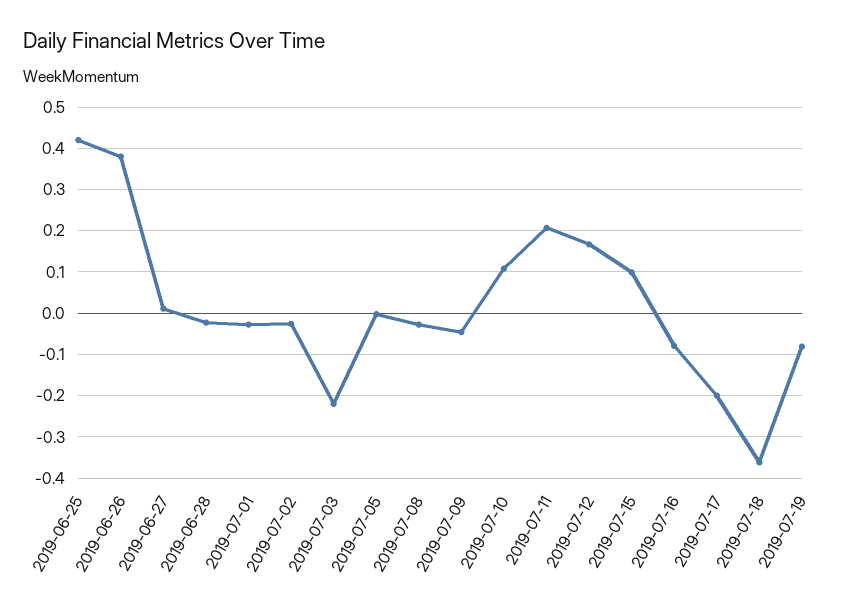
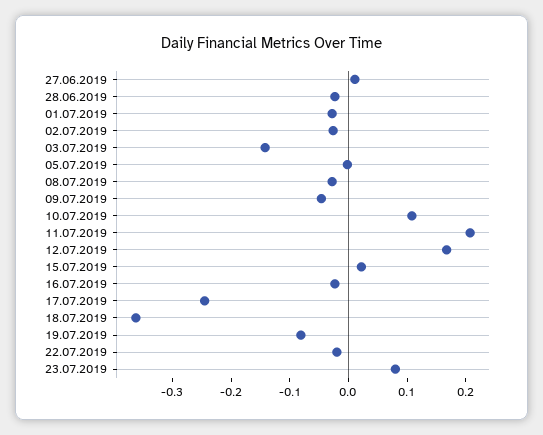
2019-06-25: 0.42 -> none
2019-06-26: 0.38 -> none
2019-07-03: -0.22 -> -0.14
2019-07-15: 0.1 -> 0.02
2019-07-16: -0.08 -> -0.02
2019-07-17: -0.2 -> -0.24
22.07.2019: none -> -0.02
23.07.2019: none -> 0.08

